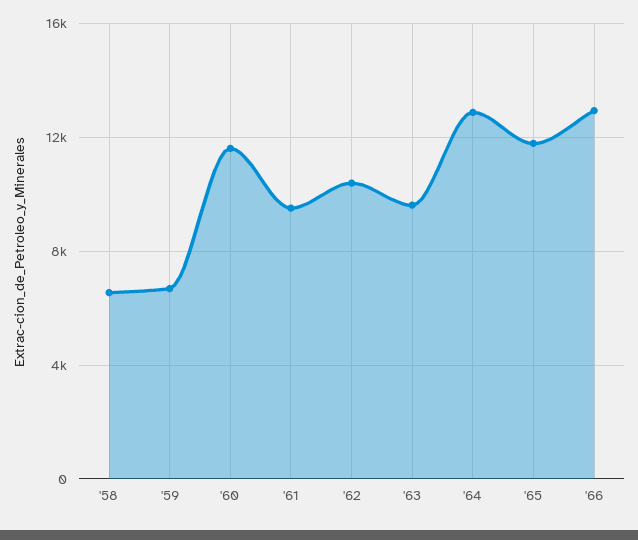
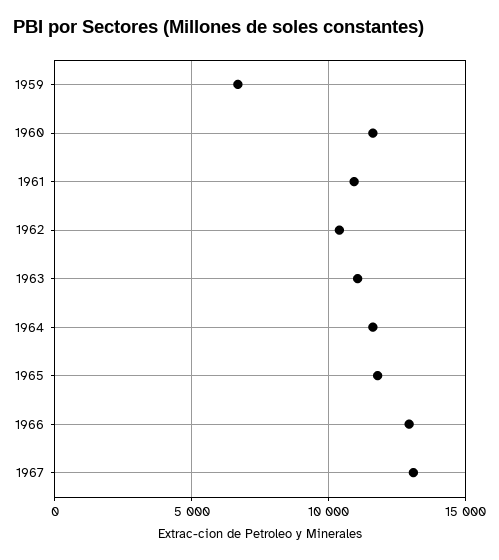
'58: 6500 -> none
'61: 9500 -> 11000
'63: 9500 -> 11000
'64: 13000 -> 11500
1967: none -> 13000

